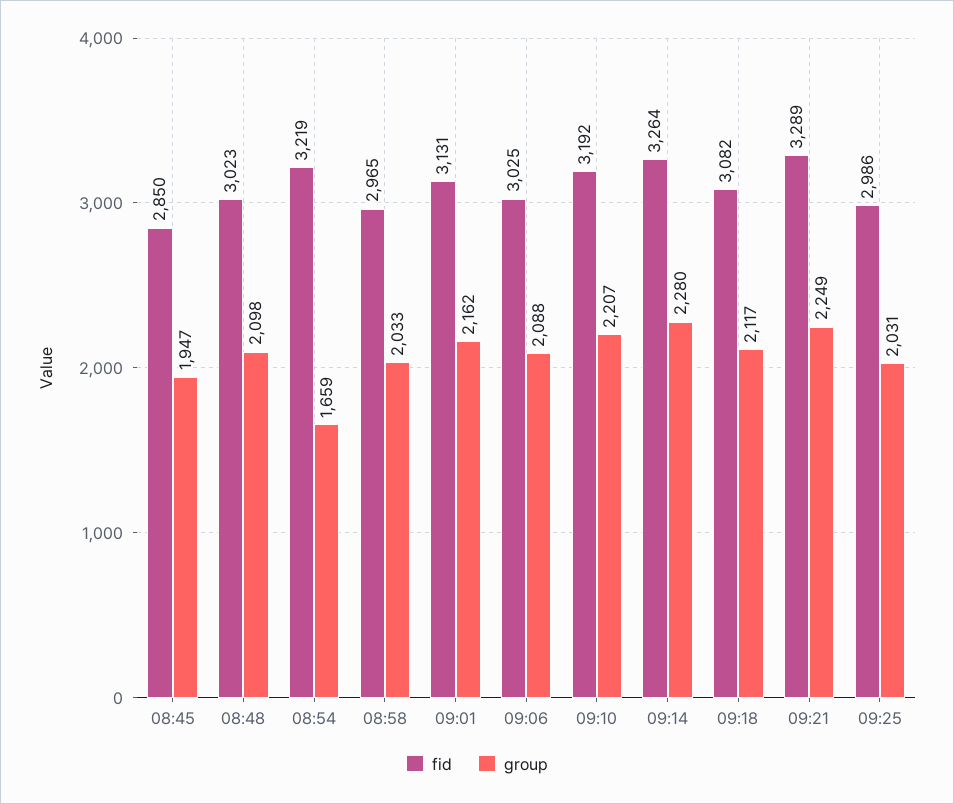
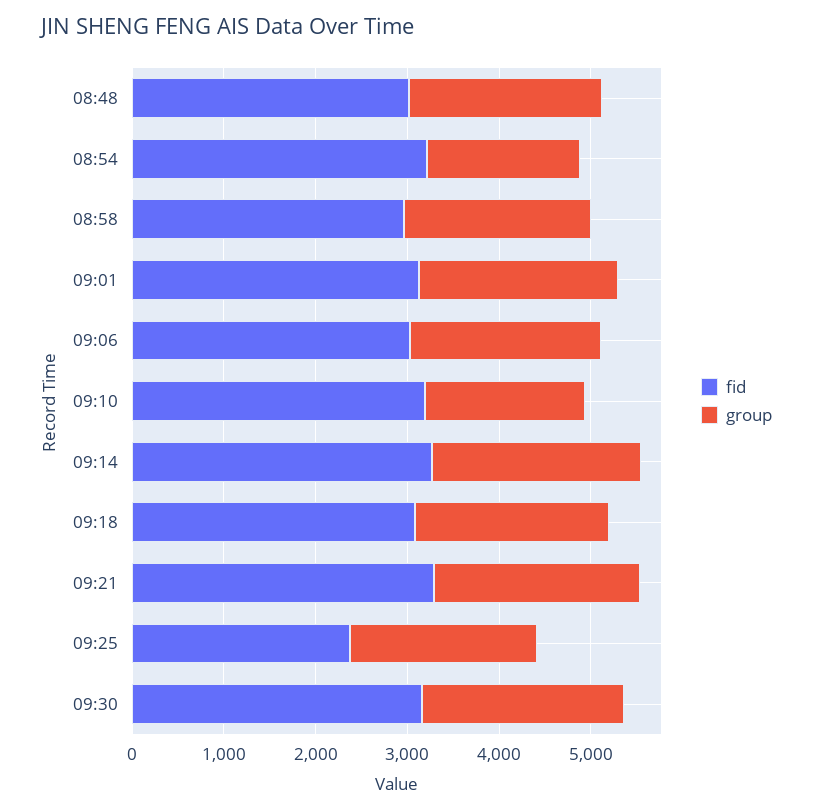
fid, 08:45: 2850 -> none
group, 08:45: 1947 -> none
group, 09:10: 2207 -> 1800
fid, 09:25: 2986 -> 2400
fid, 09:30: none -> 3200
group, 09:30: none -> 2200

